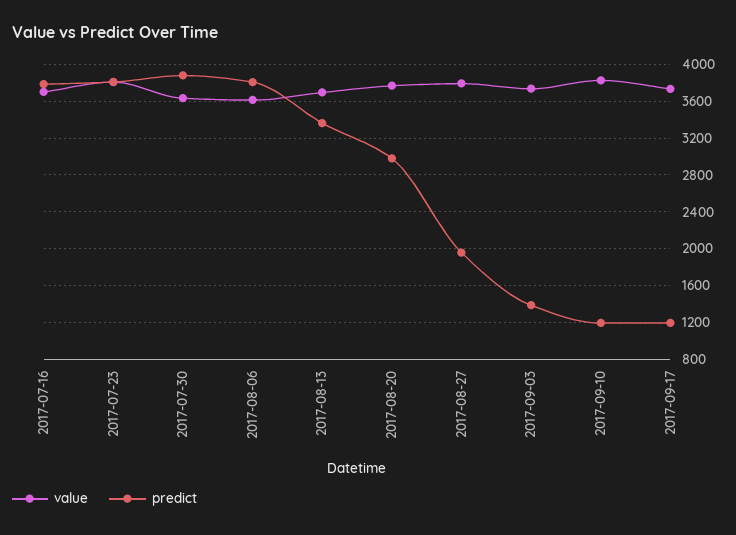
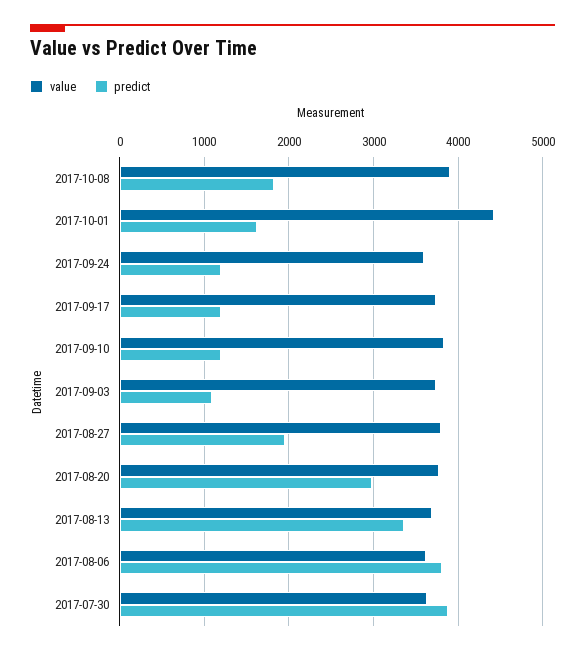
value, 2017-07-16: 3700 -> none
predict, 2017-07-16: 3800 -> none
value, 2017-07-23: 3800 -> none
predict, 2017-07-23: 3800 -> none
predict, 2017-09-03: 1400 -> 1100
value, 2017-10-08: none -> 3900
predict, 2017-10-08: none -> 1800
value, 2017-10-01: none -> 4400
predict, 2017-10-01: none -> 1600
value, 2017-09-24: none -> 3600
predict, 2017-09-24: none -> 1200

